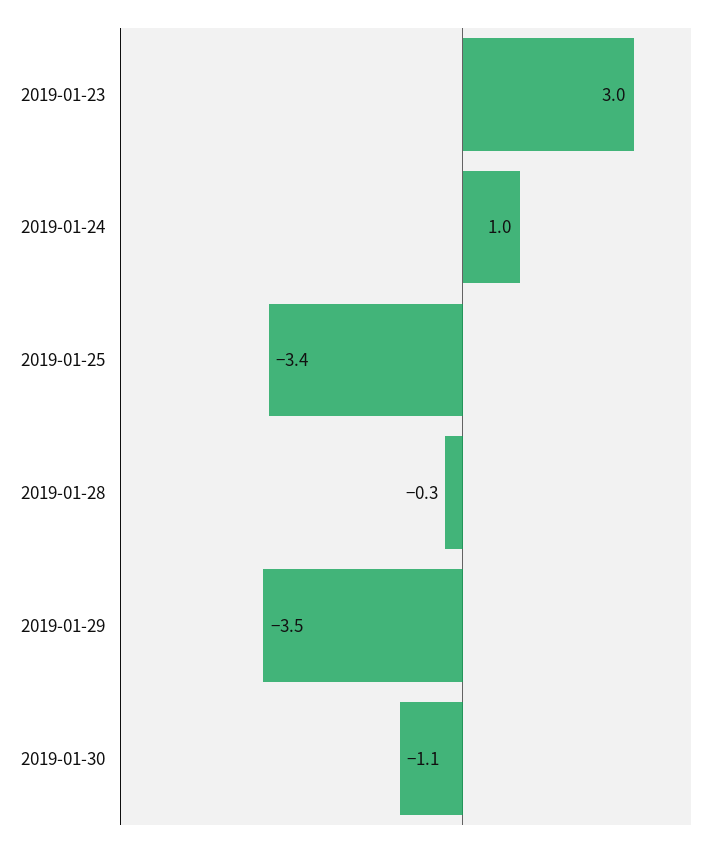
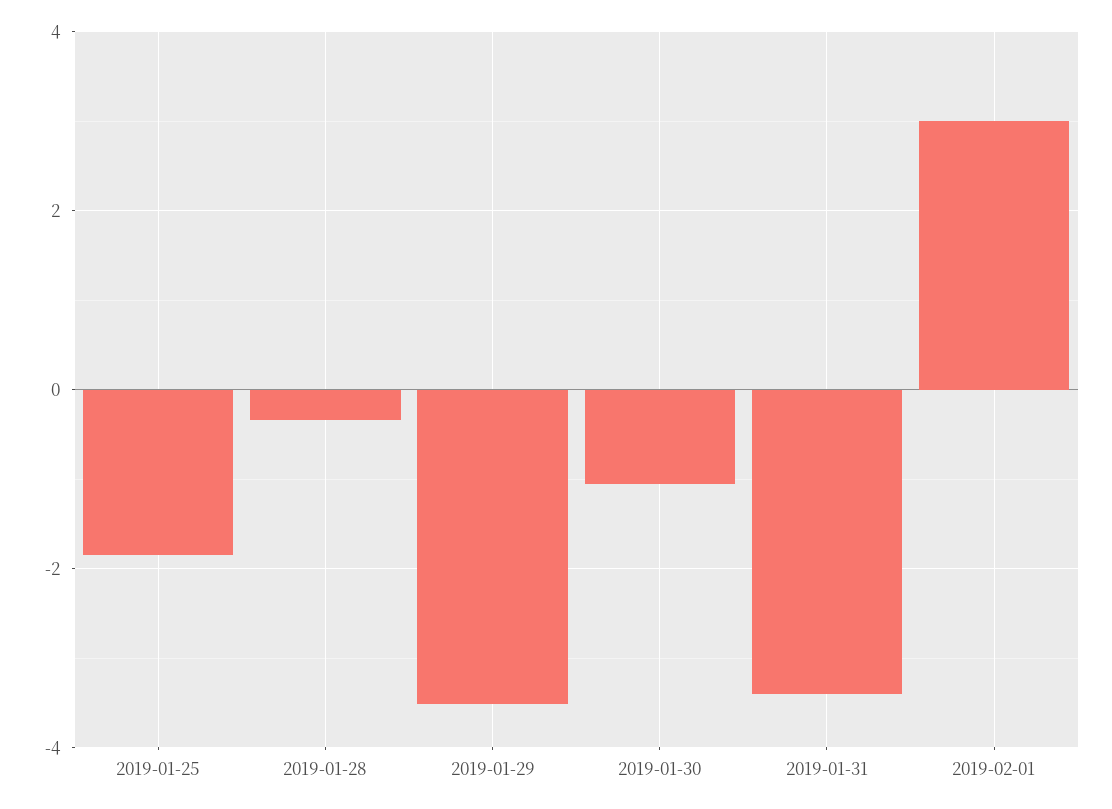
2019-01-23: 3 -> none
2019-01-24: 1 -> none
2019-01-25: -3.4 -> -1.8
2019-01-31: none -> -3.4
2019-02-01: none -> 3

